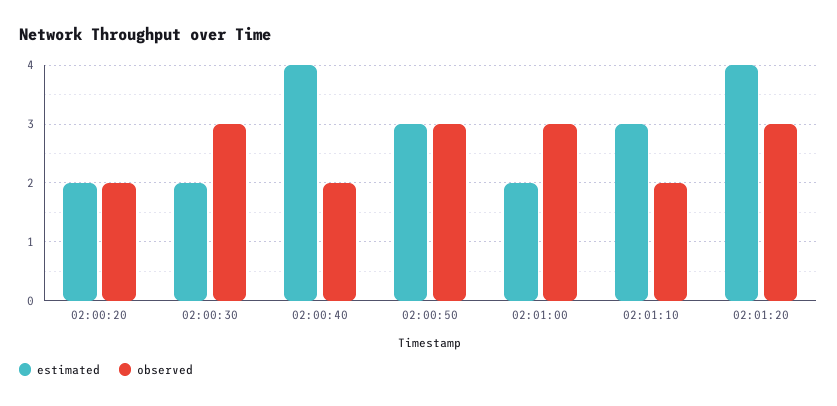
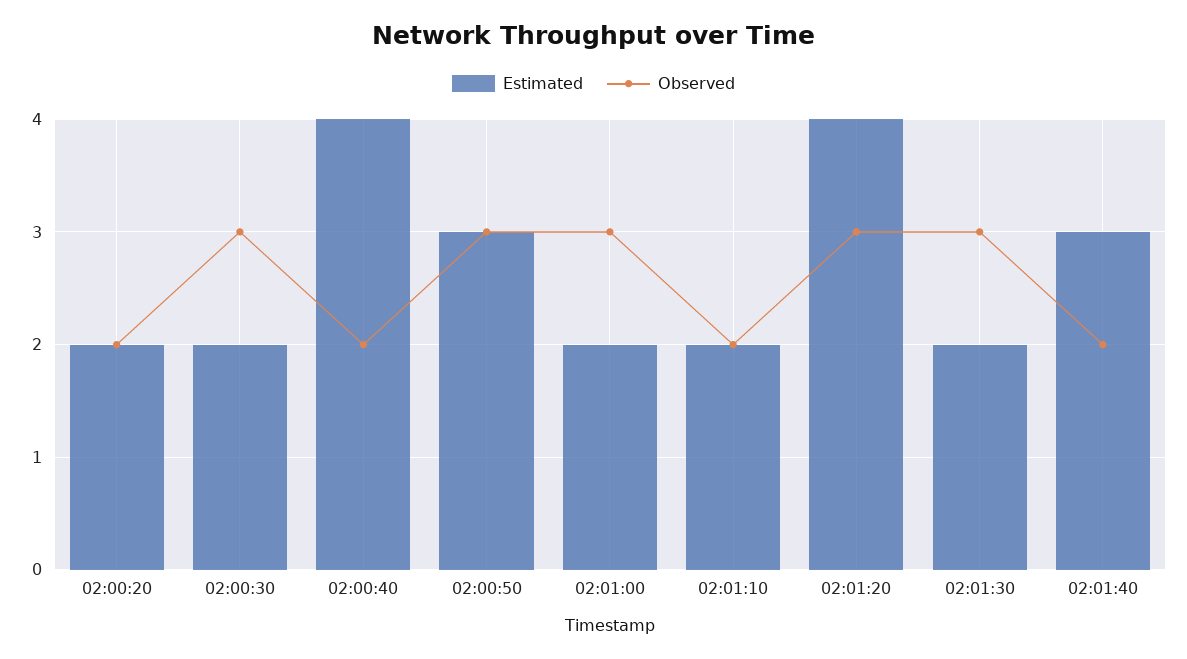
estimated, 02:01:10: 3 -> 2
estimated, 02:01:30: none -> 2
observed, 02:01:30: none -> 3
estimated, 02:01:40: none -> 3
observed, 02:01:40: none -> 2

